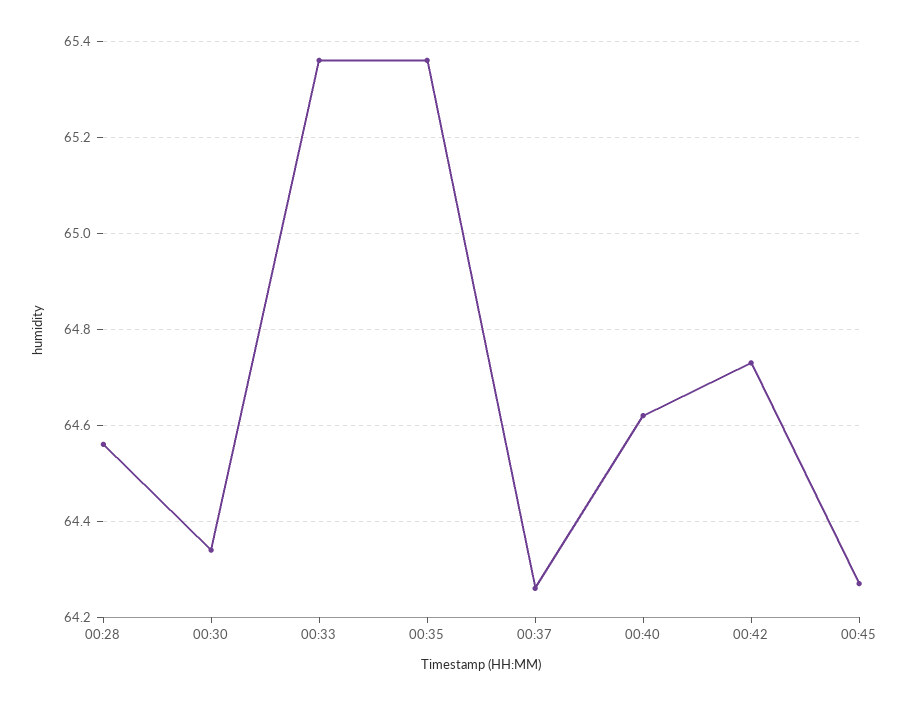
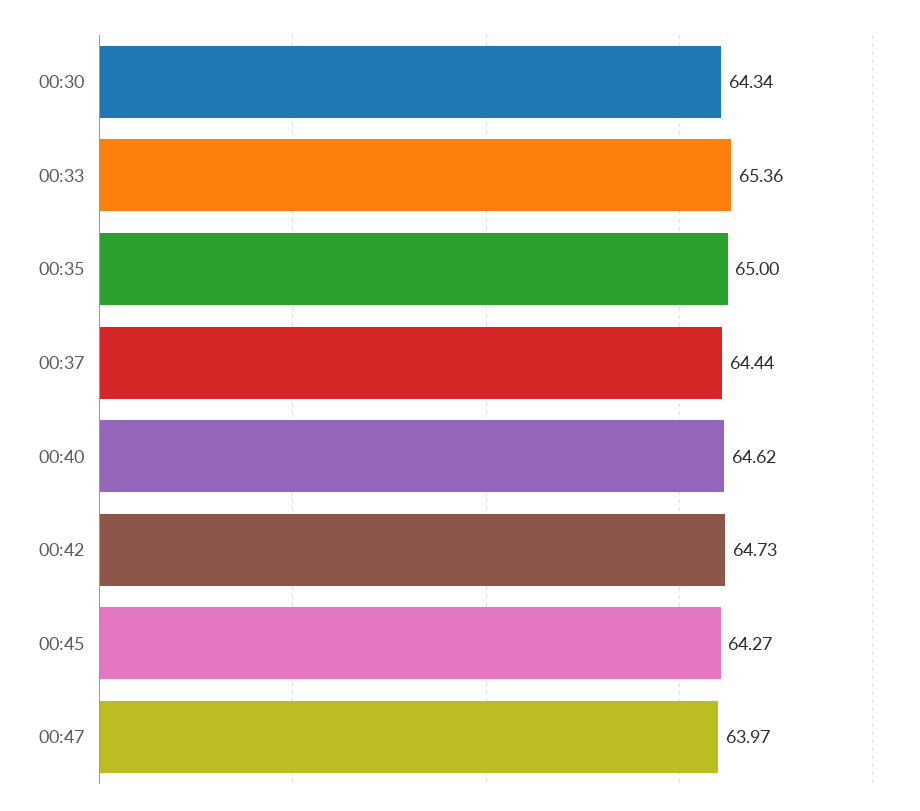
00:28: 64.55 -> none
00:35: 65.35 -> 65
00:37: 64.25 -> 64.44
00:47: none -> 63.97

